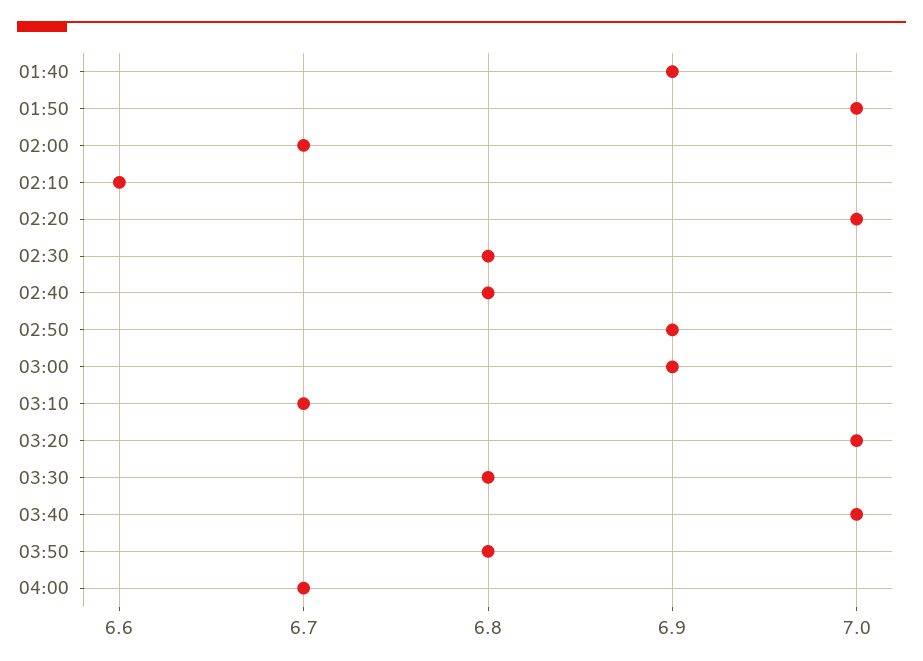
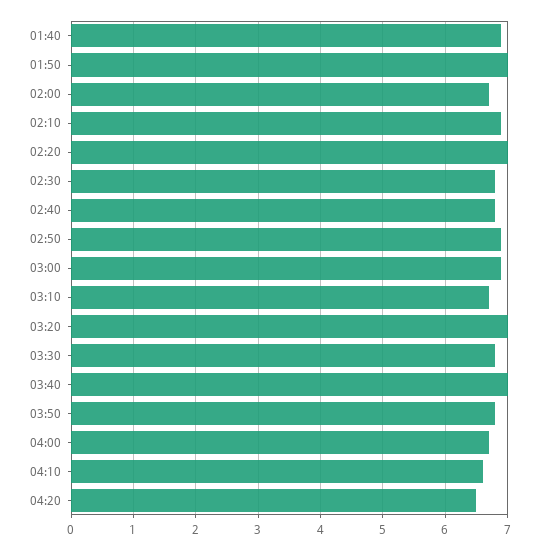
02:10: 6.6 -> 6.9
04:10: none -> 6.6
04:20: none -> 6.5

